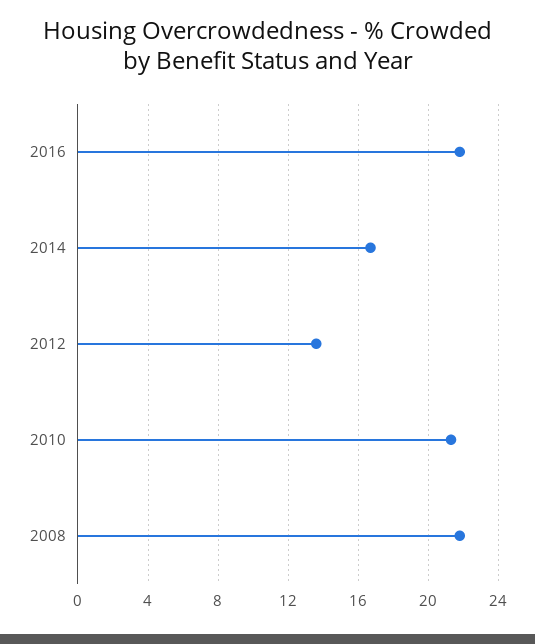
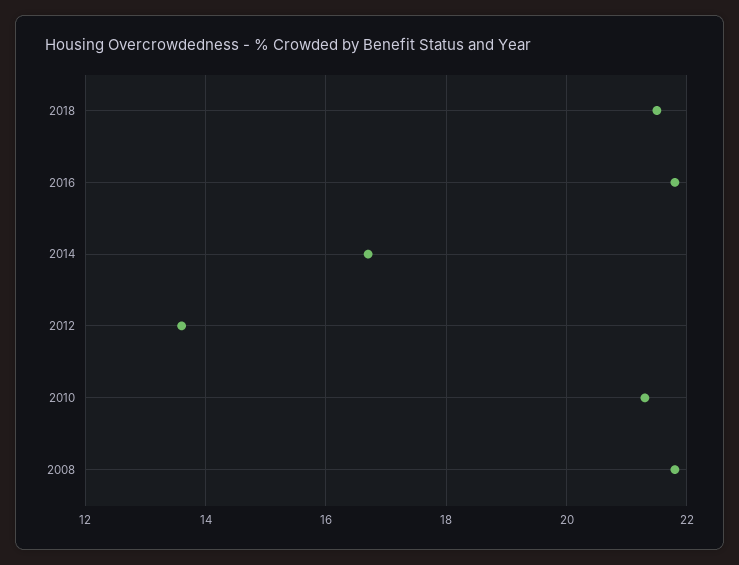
2018: none -> 21.5

